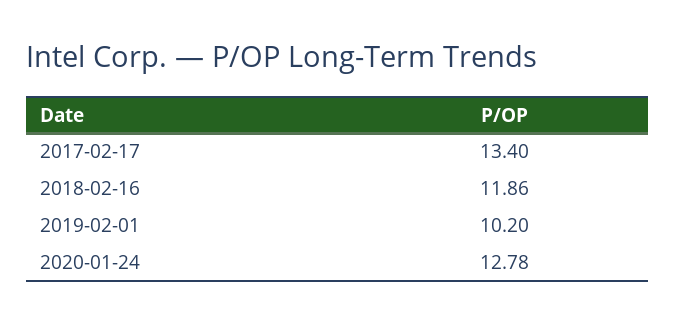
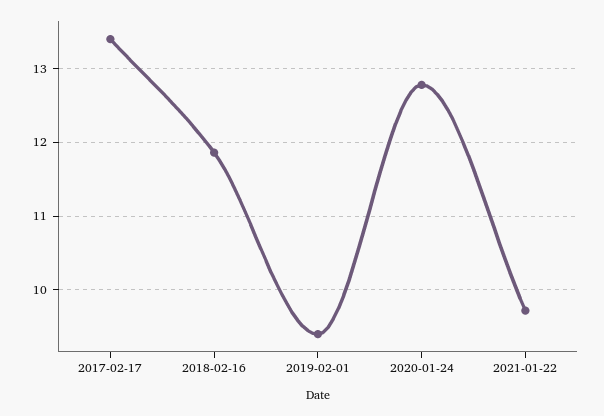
2019-02-01: 10.2 -> 9.4
2021-01-22: none -> 9.7

